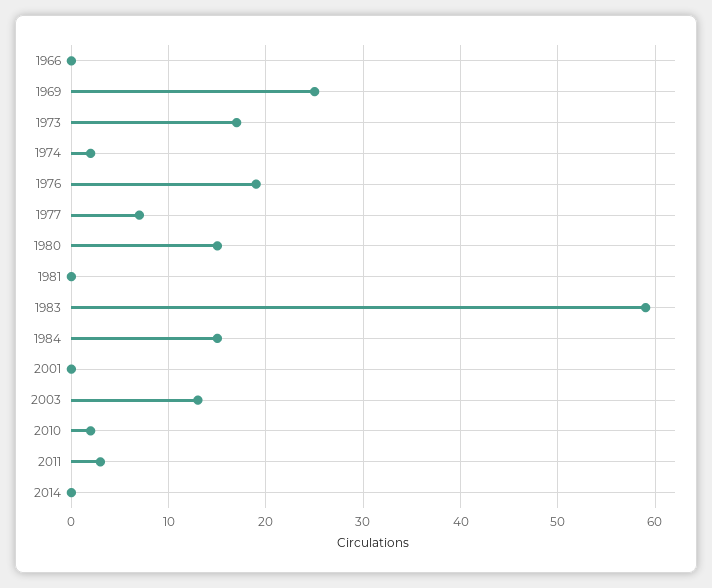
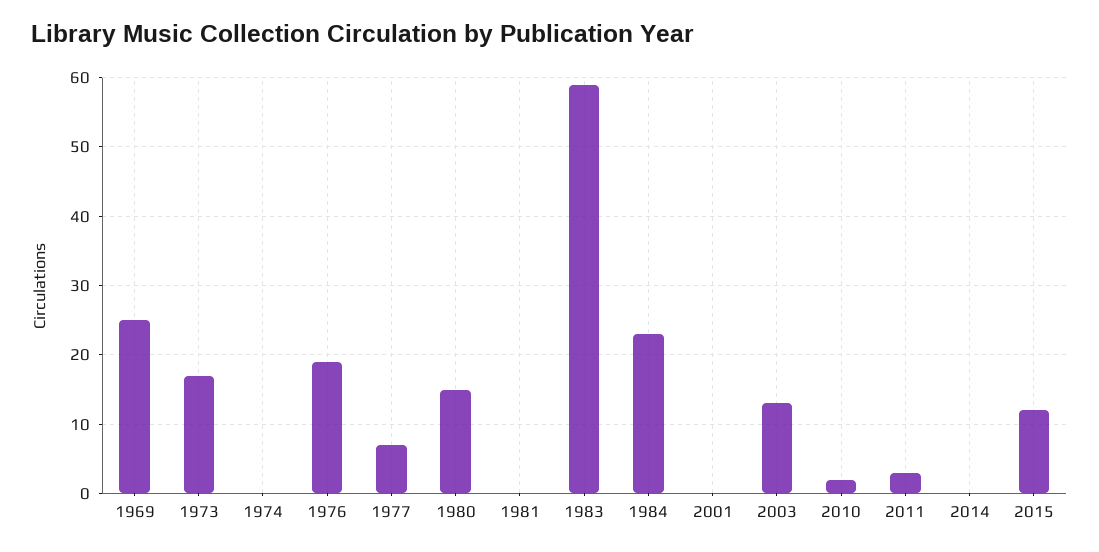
1966: 0 -> none
1974: 2 -> 0
1984: 15 -> 23
2015: none -> 12

